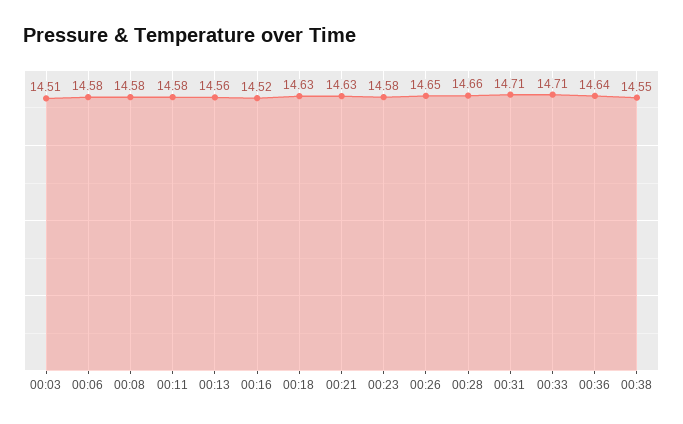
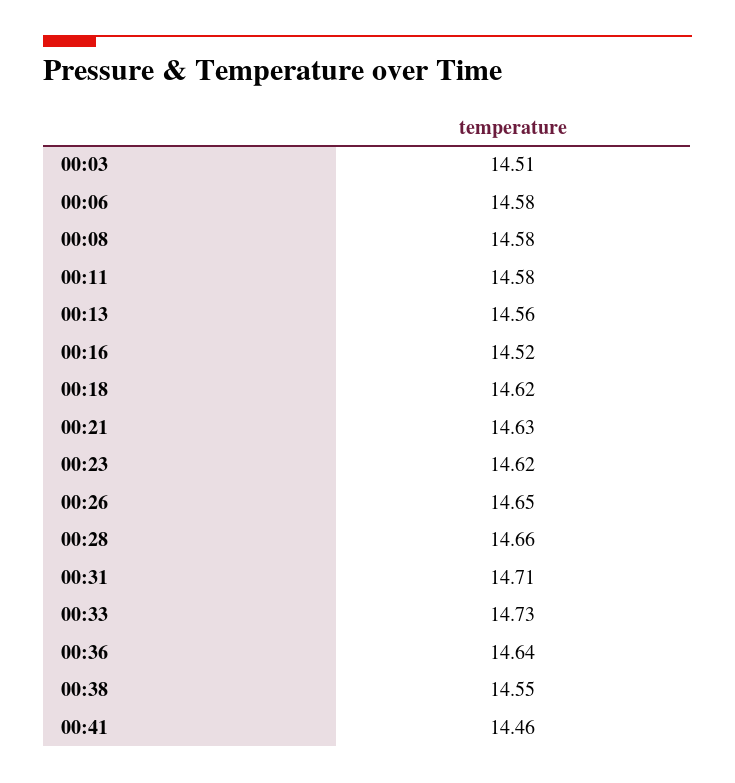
00:18: 14.63 -> 14.62
00:23: 14.58 -> 14.62
00:33: 14.71 -> 14.73
00:41: none -> 14.46

